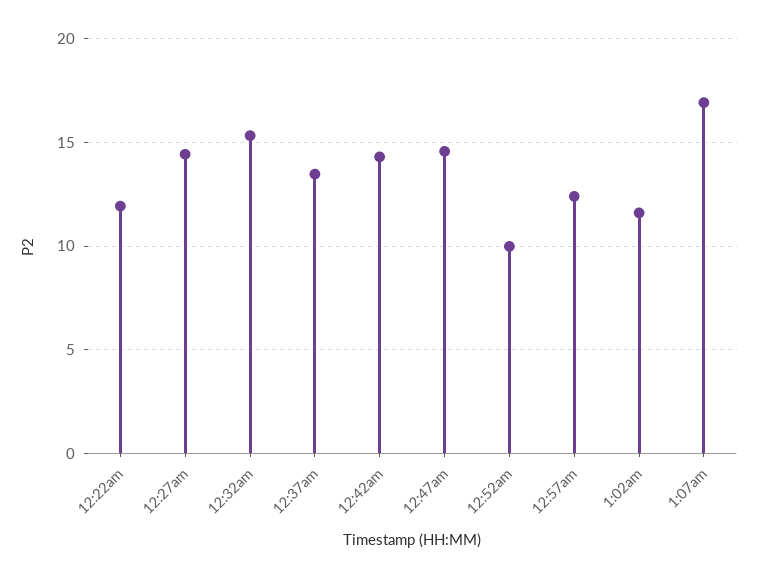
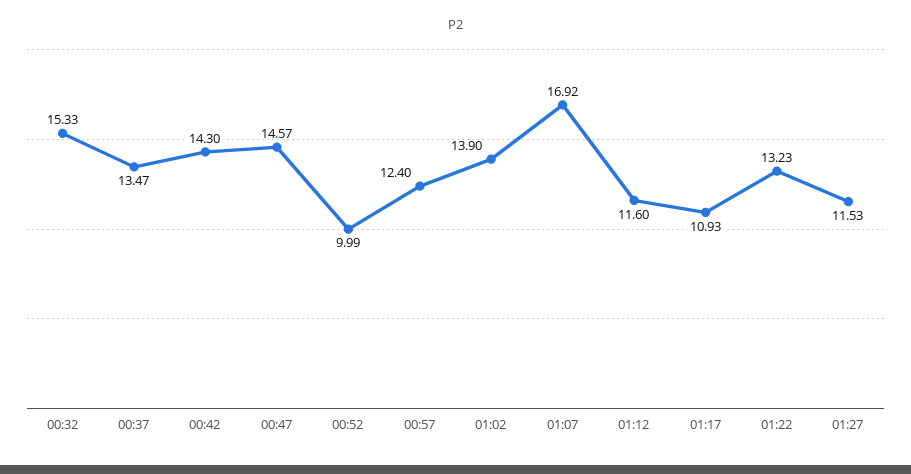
12:22am: 12 -> none
12:27am: 14.5 -> none
1:02am: 11.5 -> 13.9
01:12: none -> 11.6
01:17: none -> 10.93
01:22: none -> 13.23
01:27: none -> 11.53

